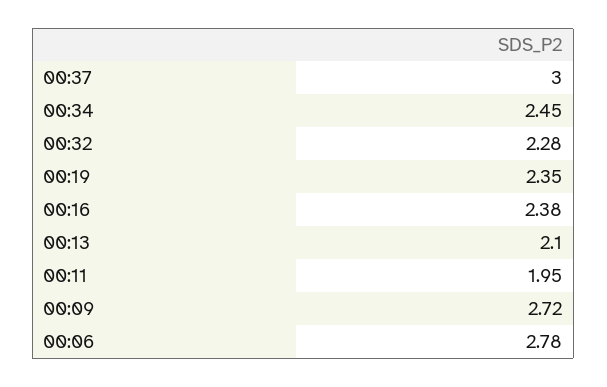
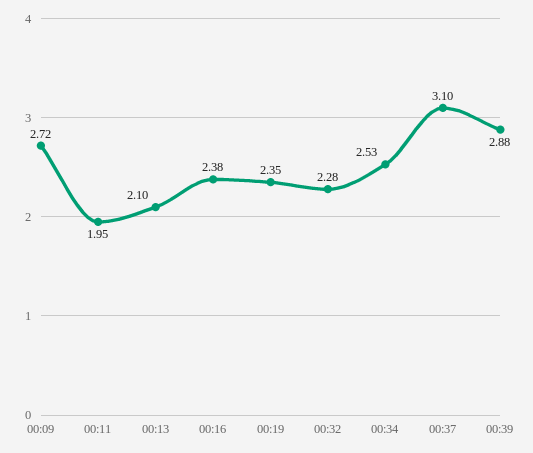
00:37: 3 -> 3.1
00:34: 2.45 -> 2.53
00:06: 2.78 -> none
00:39: none -> 2.88

